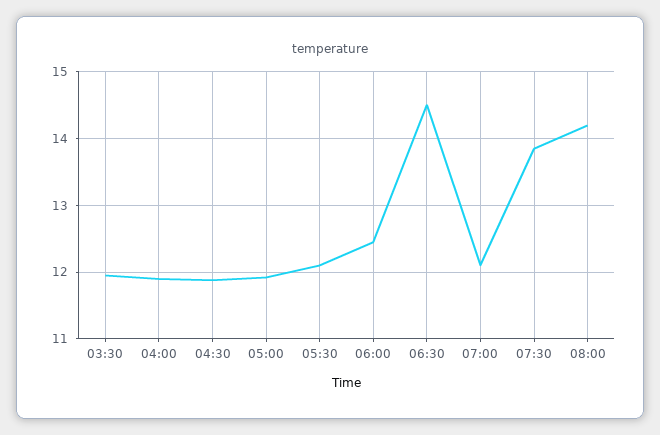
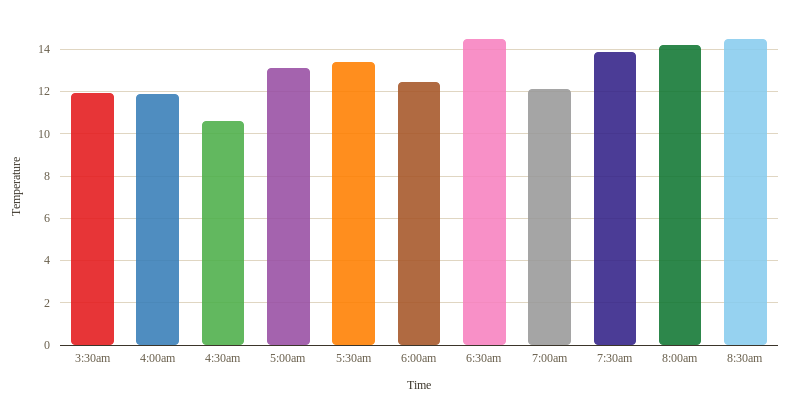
04:30: 11.9 -> 10.5
05:00: 11.9 -> 13
05:30: 12.1 -> 13.5
8:30am: none -> 14.5

